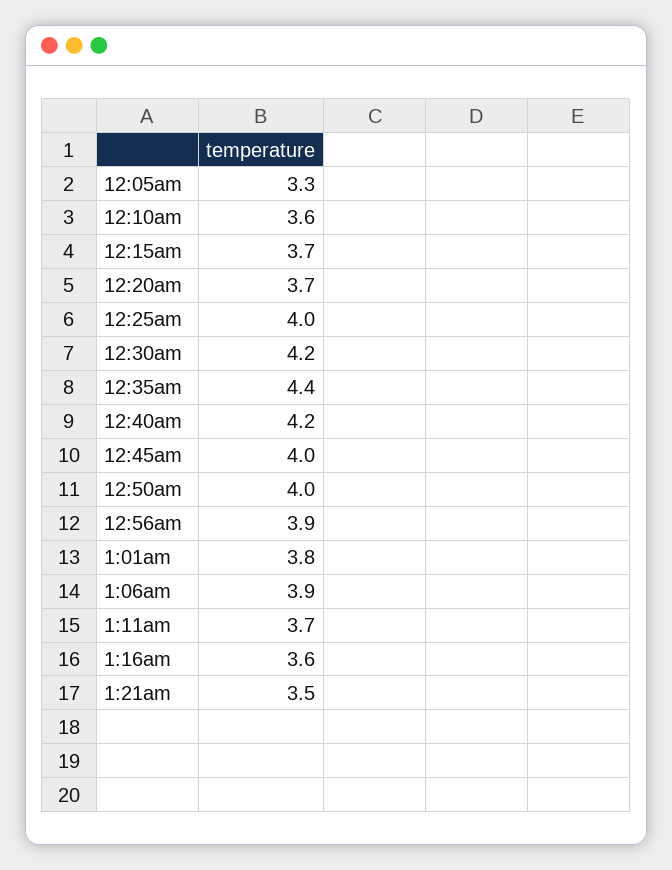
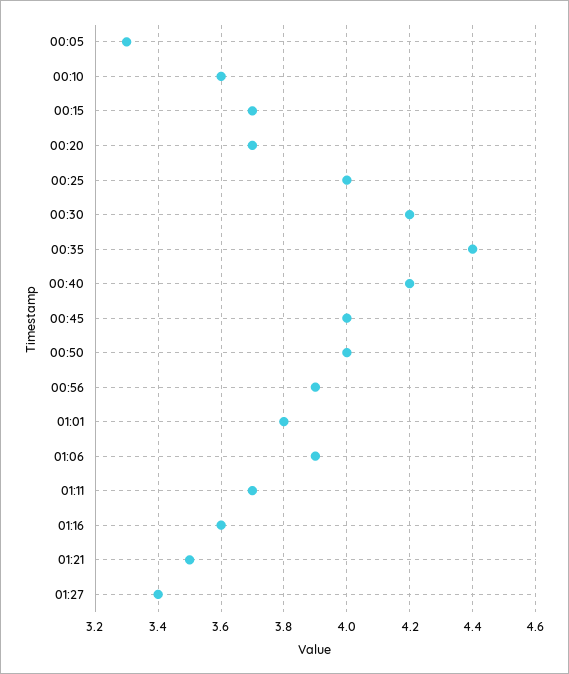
01:27: none -> 3.4

